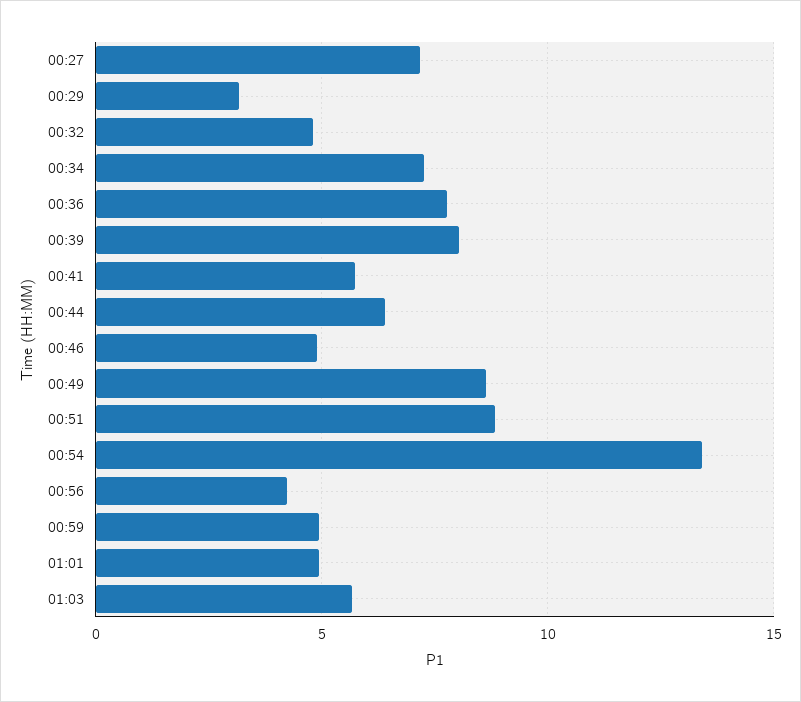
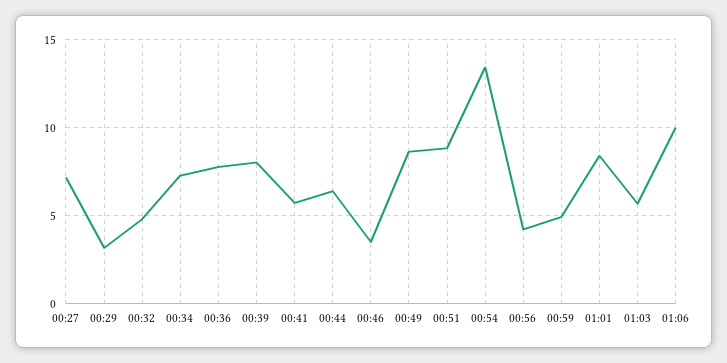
00:46: 5 -> 3.5
01:01: 5 -> 8.5
01:06: none -> 10

